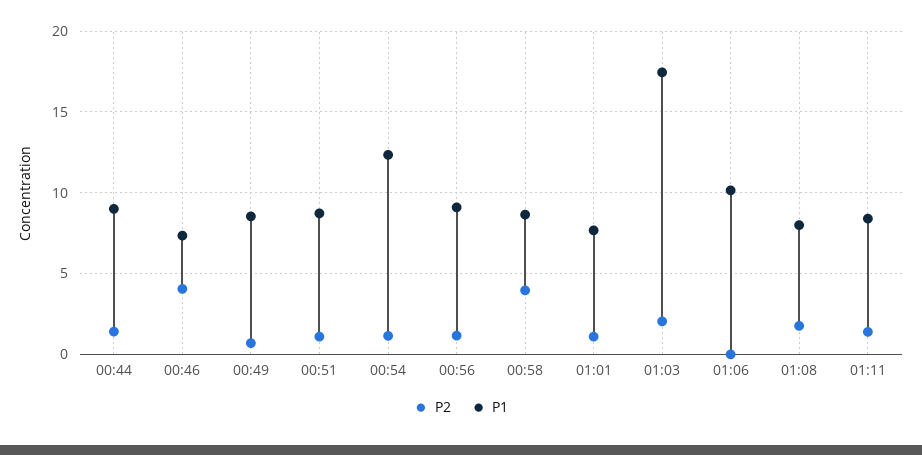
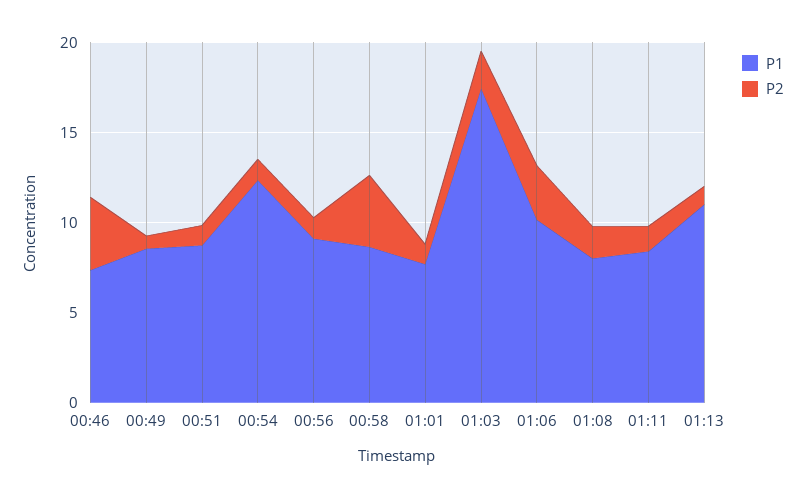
P2, 00:44: 1.5 -> none
P1, 00:44: 9 -> none
P2, 01:06: 0 -> 3
P1, 01:13: none -> 11
P2, 01:13: none -> 1

